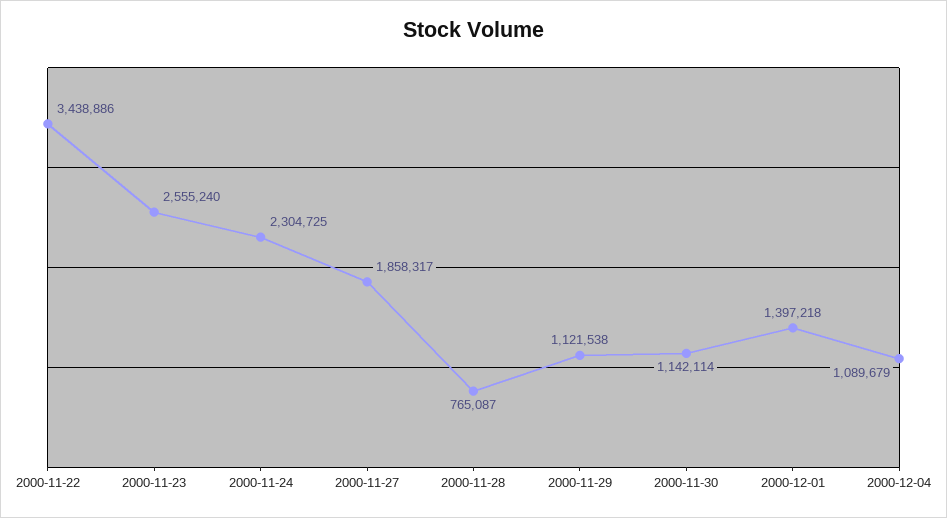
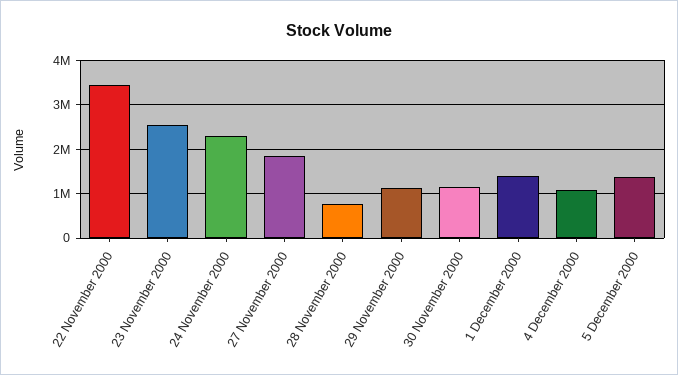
5 December 2000: none -> 1400000

